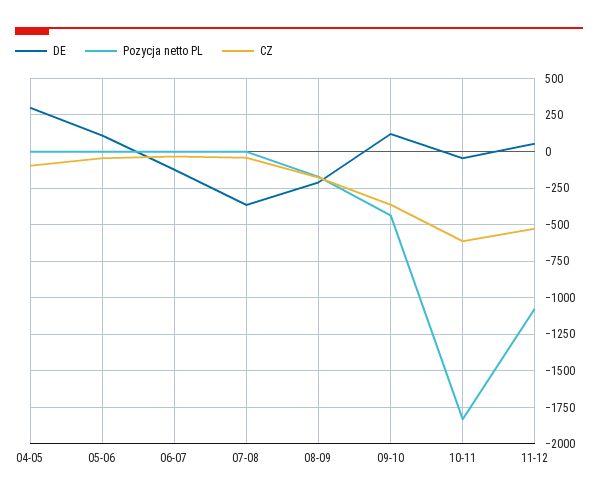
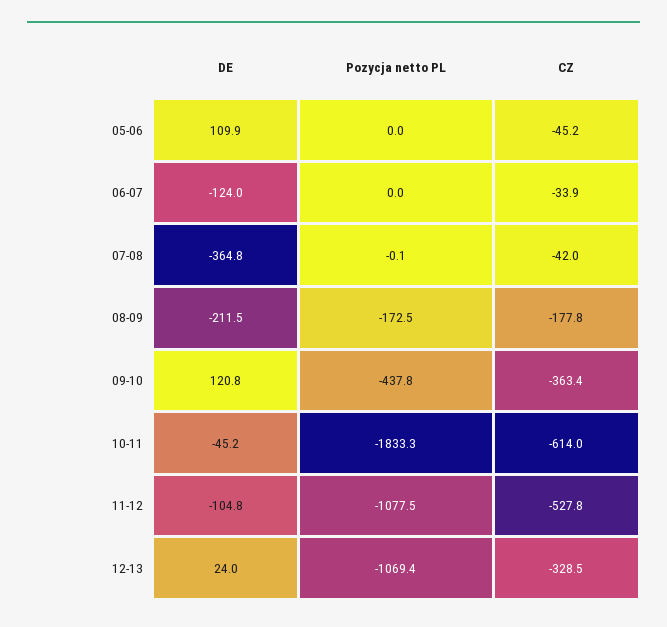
DE, 04-05: 300 -> none
Pozycja netto PL, 04-05: 0 -> none
CZ, 04-05: -100 -> none
DE, 11-12: 50 -> -104.8
DE, 12-13: none -> 24
Pozycja netto PL, 12-13: none -> -1069.4
CZ, 12-13: none -> -328.5

